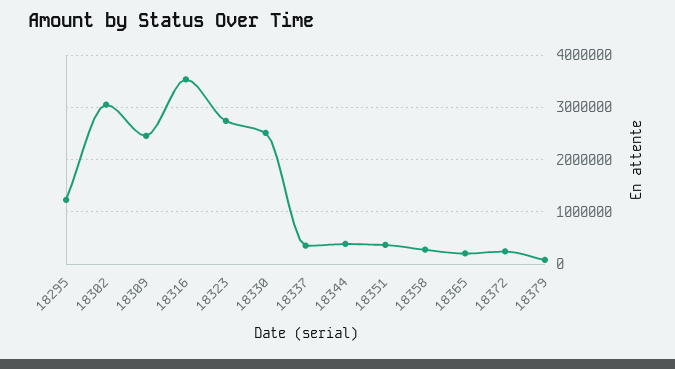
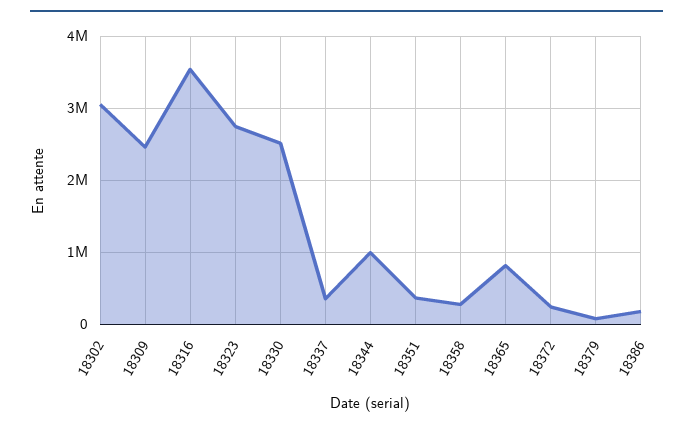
18295: 1200000 -> none
18344: 400000 -> 1000000
18365: 200000 -> 800000
18386: none -> 200000

